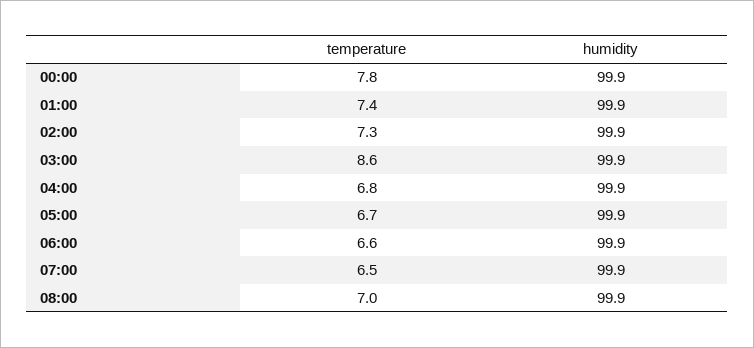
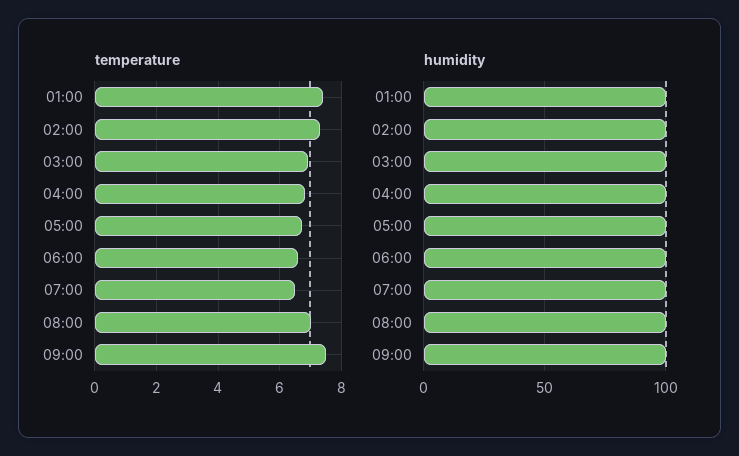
temperature, 00:00: 7.8 -> none
humidity, 00:00: 99.9 -> none
temperature, 03:00: 8.6 -> 7
temperature, 09:00: none -> 7.5
humidity, 09:00: none -> 100

